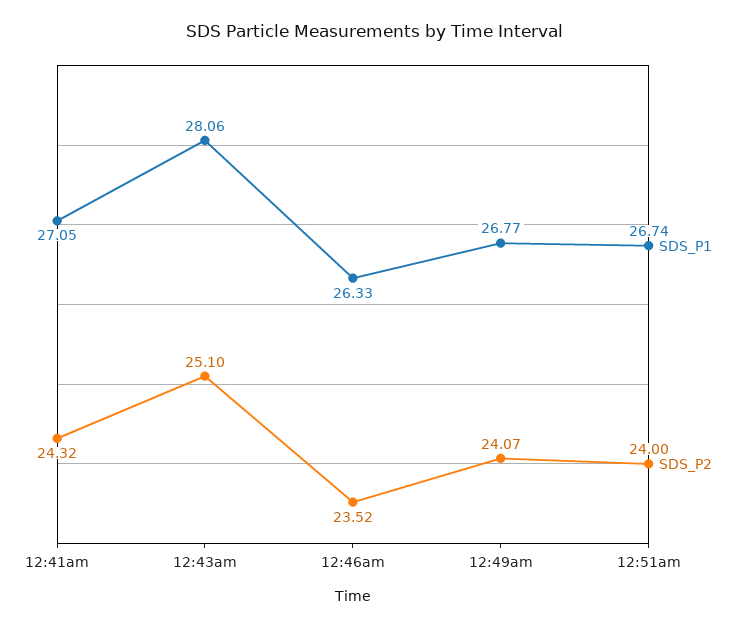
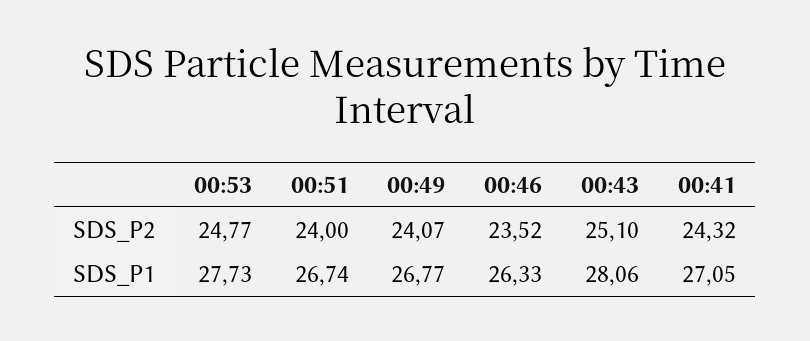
SDS_P2, 00:53: none -> 24.77
SDS_P1, 00:53: none -> 27.73

